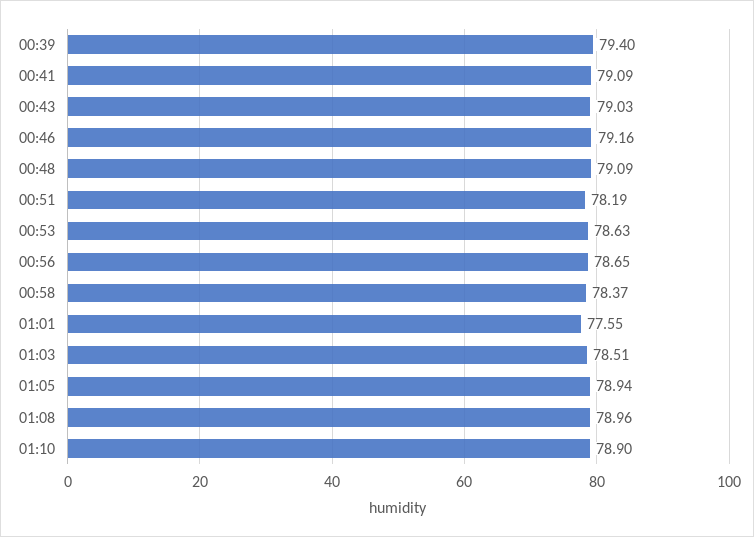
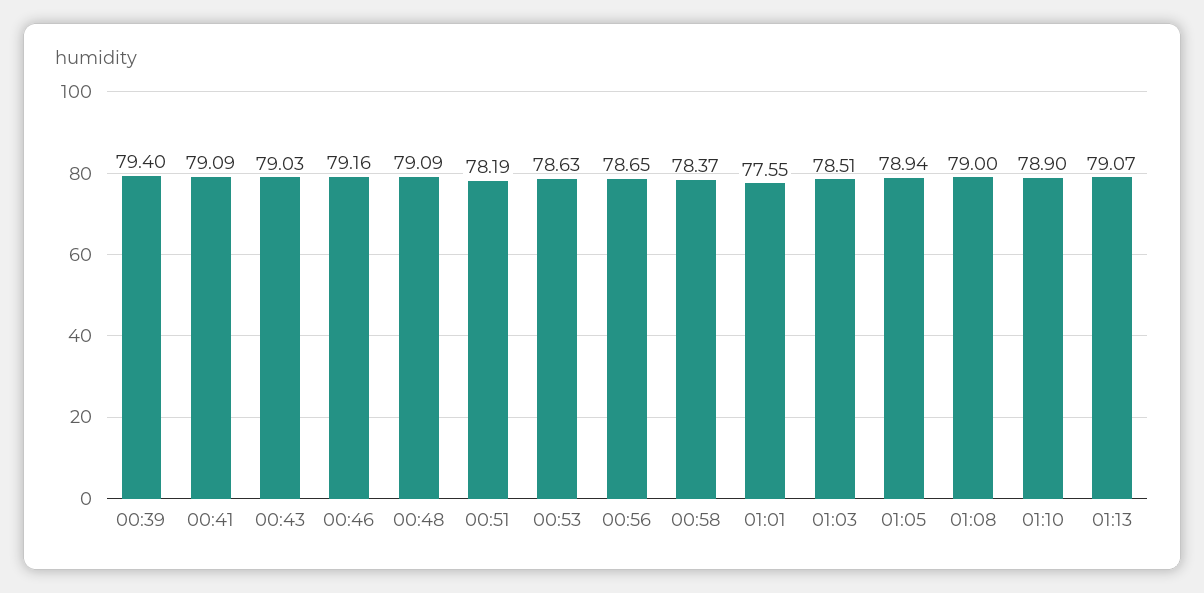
01:08: 78.96 -> 79
01:13: none -> 79.07

